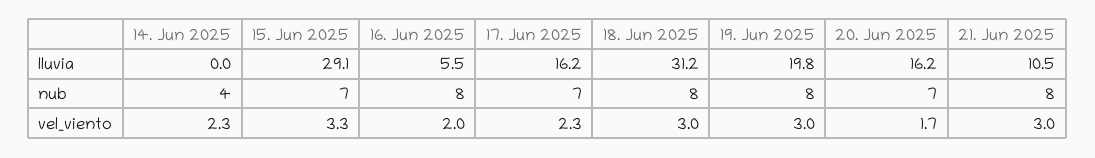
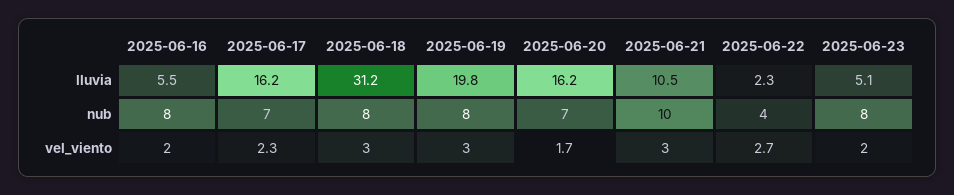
14. Jun 2025, lluvia: 0 -> none
15. Jun 2025, lluvia: 29.1 -> none
14. Jun 2025, nub: 4 -> none
15. Jun 2025, nub: 7 -> none
21. Jun 2025, nub: 8 -> 10
14. Jun 2025, vel_viento: 2.3 -> none
15. Jun 2025, vel_viento: 3.3 -> none
2025-06-22, lluvia: none -> 2.3
2025-06-23, lluvia: none -> 5.1
2025-06-22, nub: none -> 4
2025-06-23, nub: none -> 8
2025-06-22, vel_viento: none -> 2.7
2025-06-23, vel_viento: none -> 2

